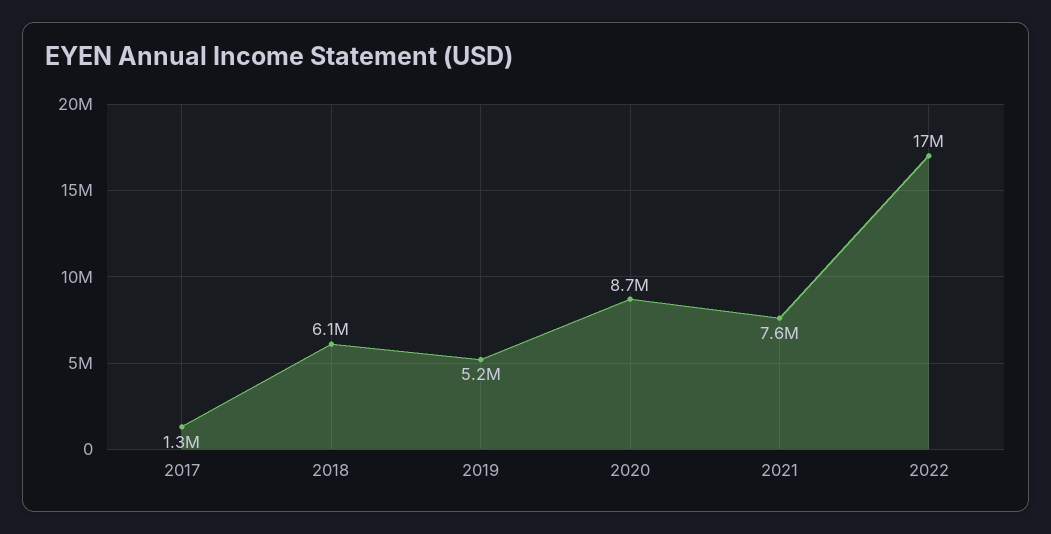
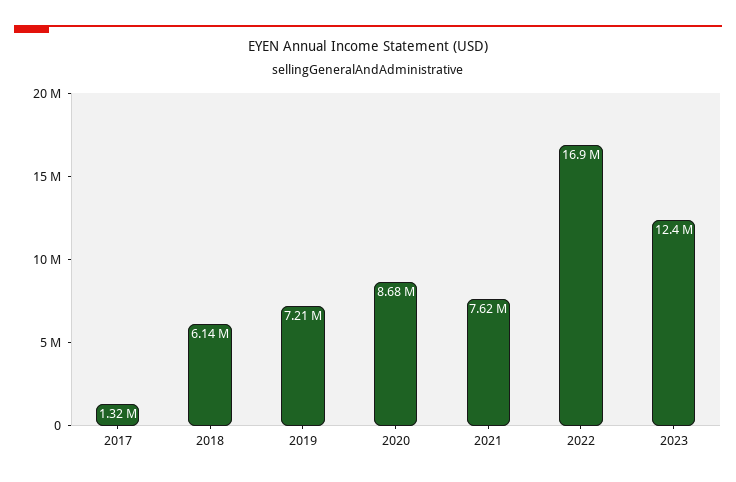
2019: 5200000 -> 7210000
2023: none -> 12400000

